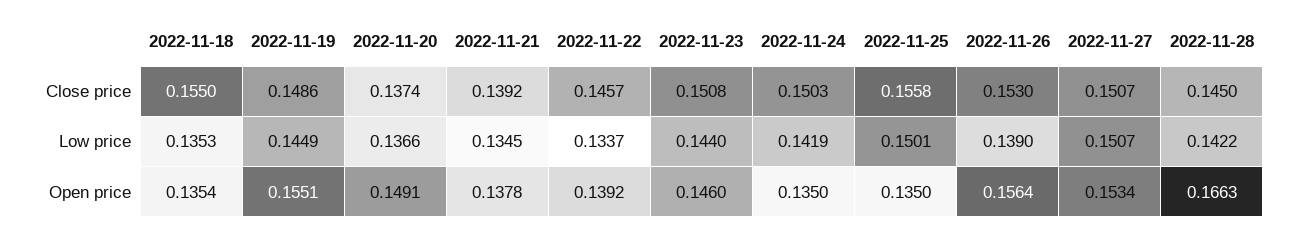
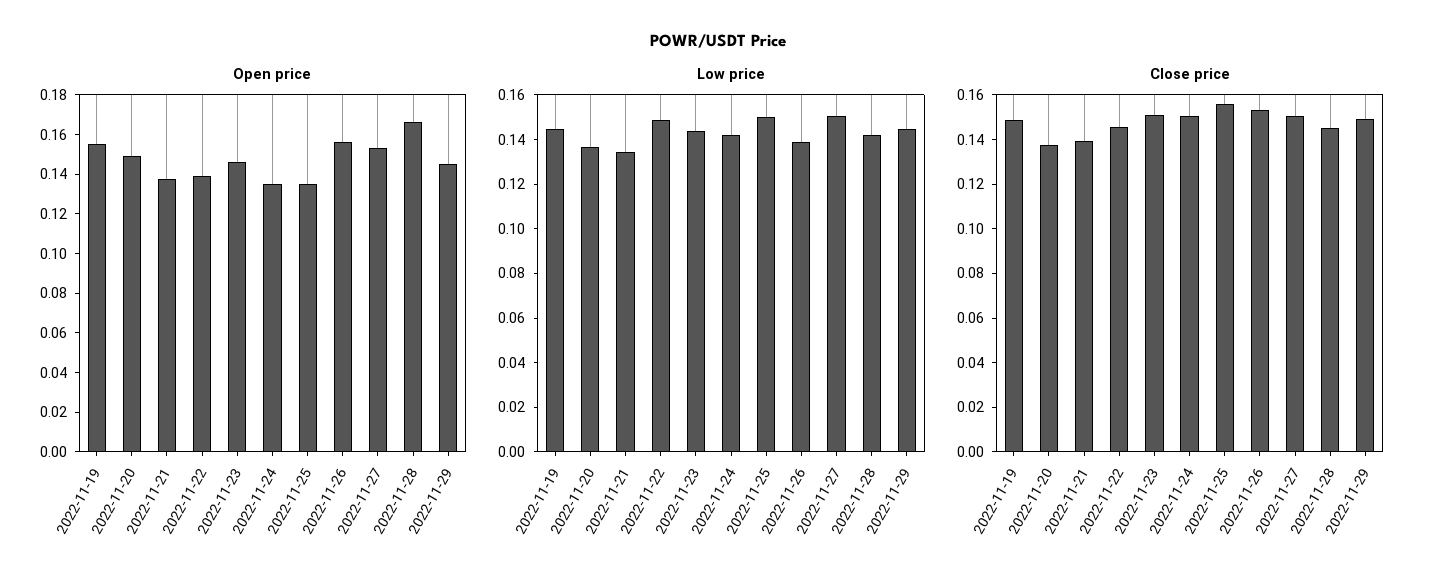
Close price, 2022-11-18: 0.155 -> none
Low price, 2022-11-18: 0.1353 -> none
Low price, 2022-11-22: 0.1337 -> 0.15
Open price, 2022-11-18: 0.1354 -> none
Open price, 2022-11-29: none -> 0.145
Low price, 2022-11-29: none -> 0.145
Close price, 2022-11-29: none -> 0.15

